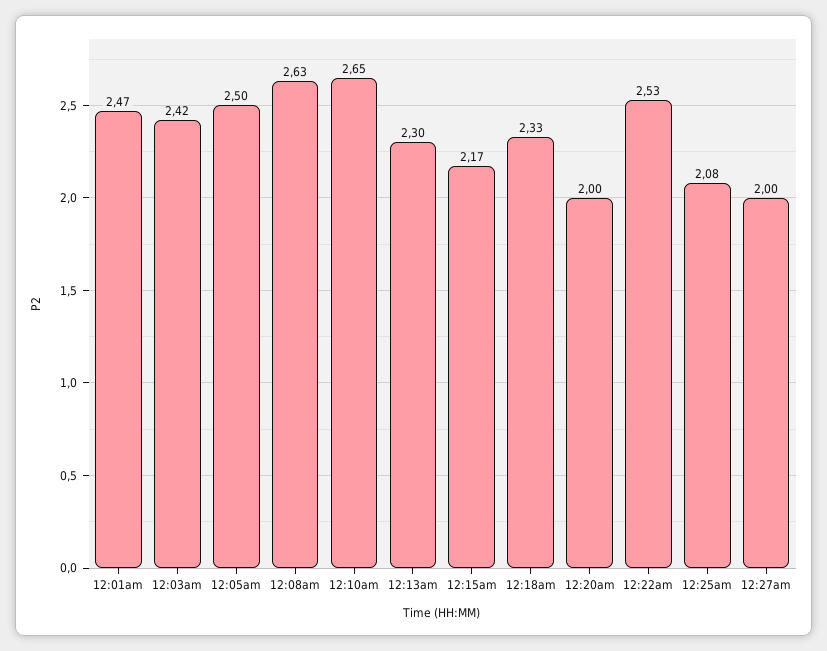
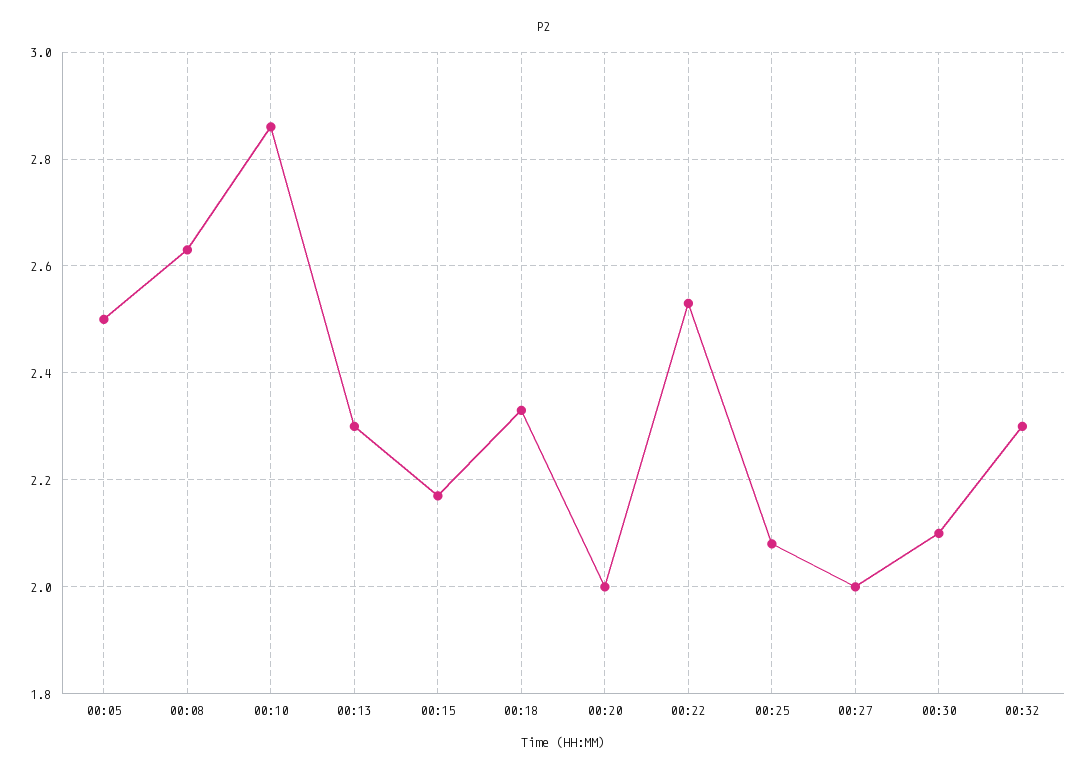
12:01am: 2.47 -> none
12:03am: 2.42 -> none
12:10am: 2.65 -> 2.85
00:30: none -> 2.1
00:32: none -> 2.3

